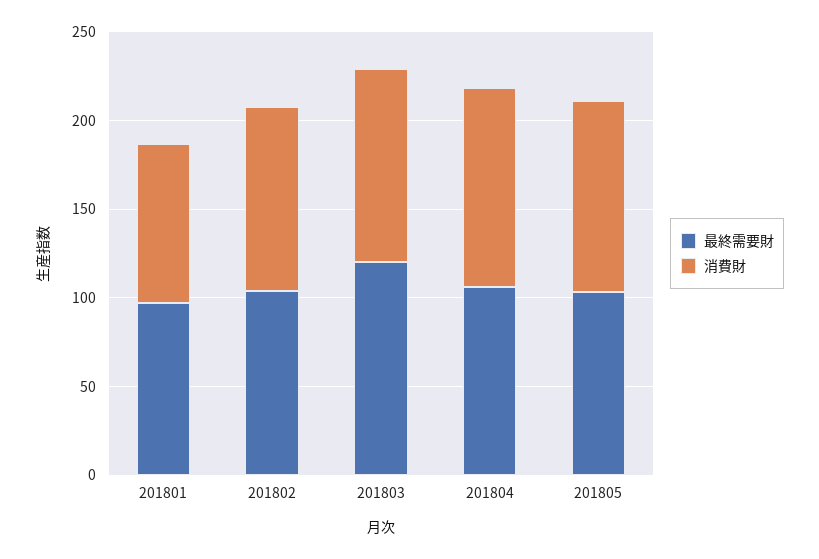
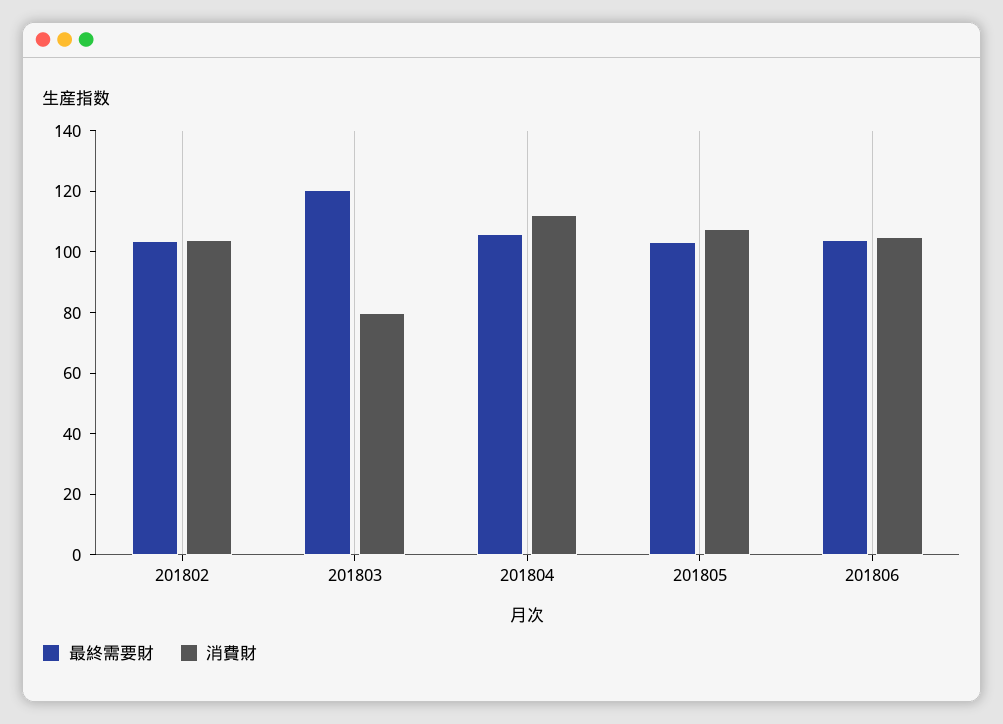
最終需要財, 201801: 100 -> none
消費財, 201801: 90 -> none
消費財, 201803: 110 -> 80
最終需要財, 201806: none -> 105
消費財, 201806: none -> 105

